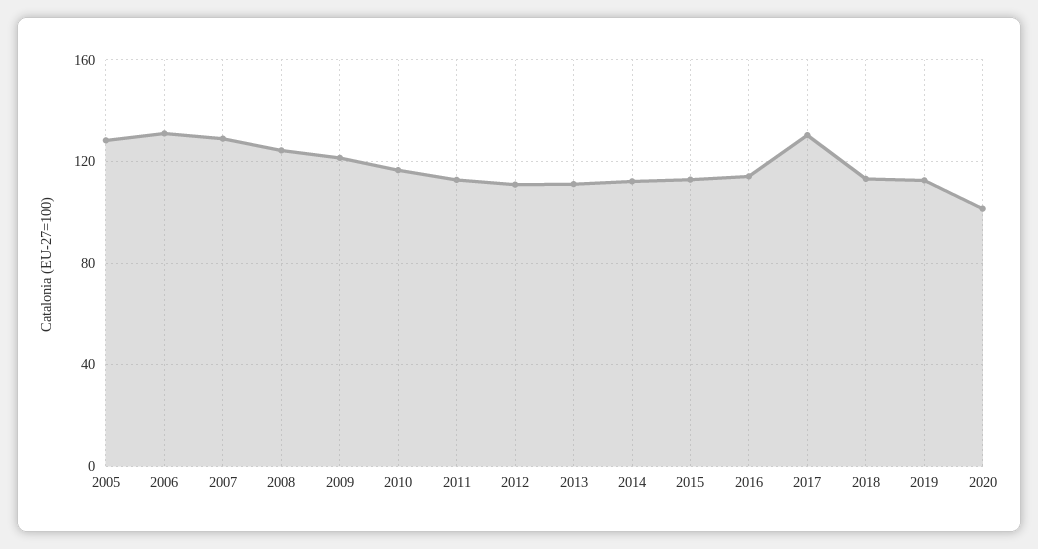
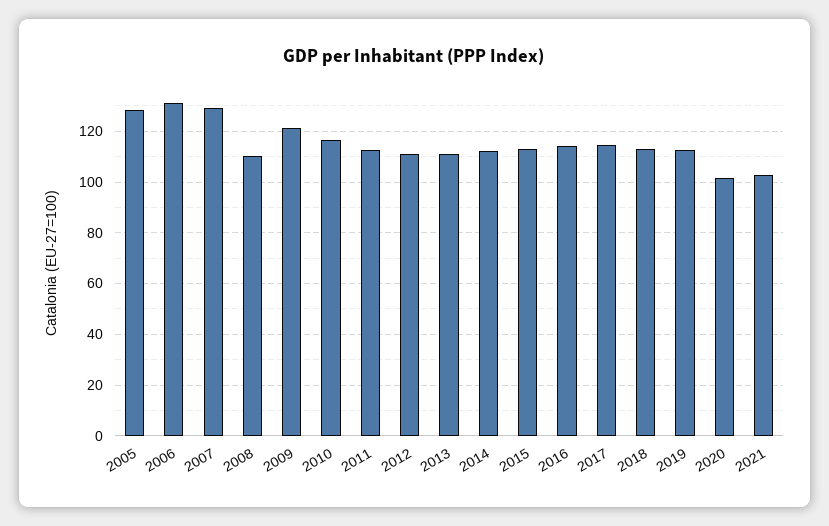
2008: 125 -> 110
2017: 130 -> 115
2021: none -> 102.5

